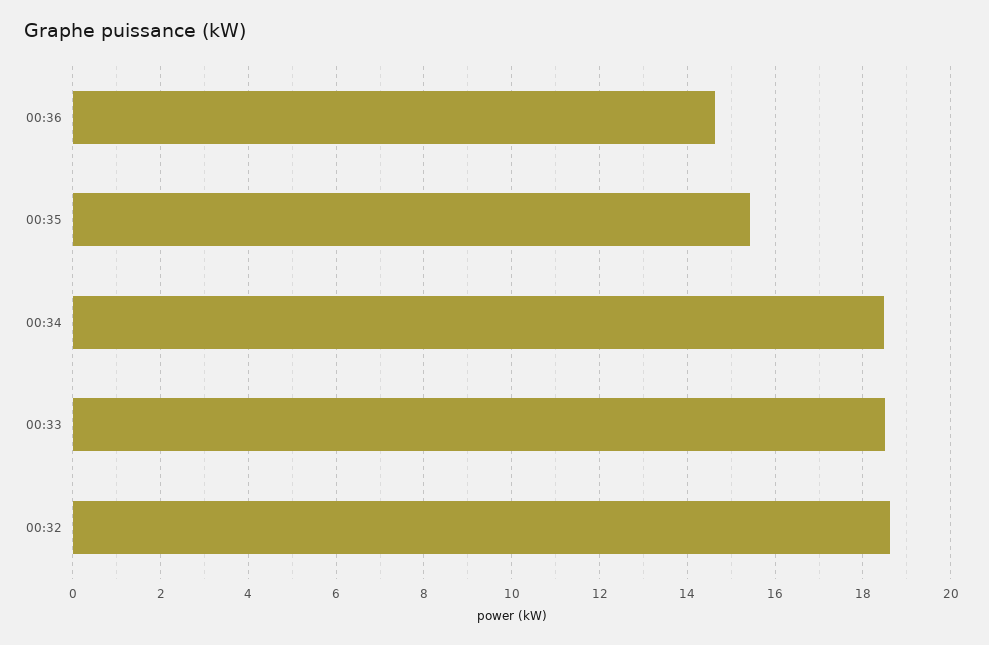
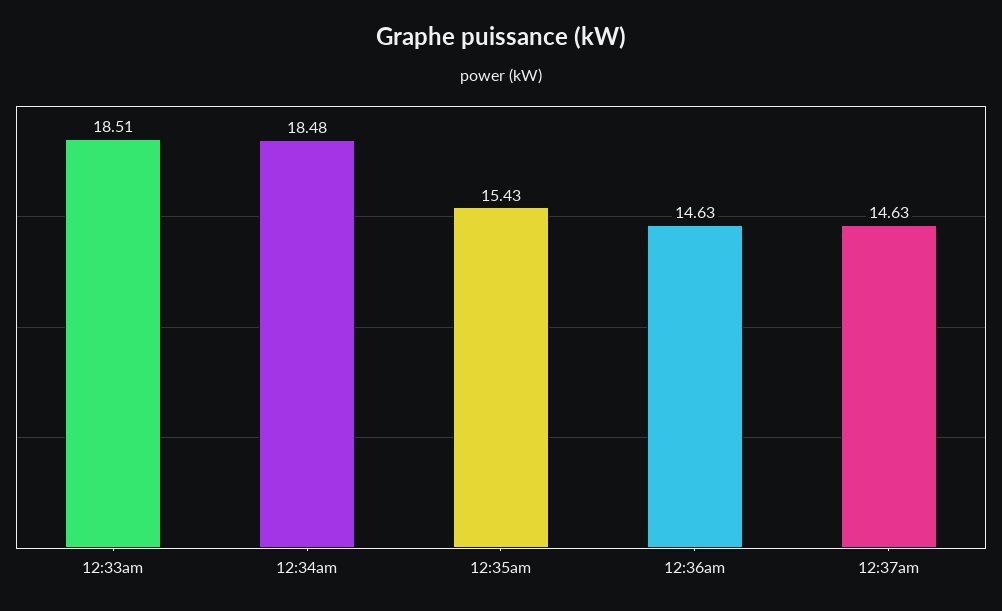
00:32: 18.6 -> none
12:37am: none -> 14.63

